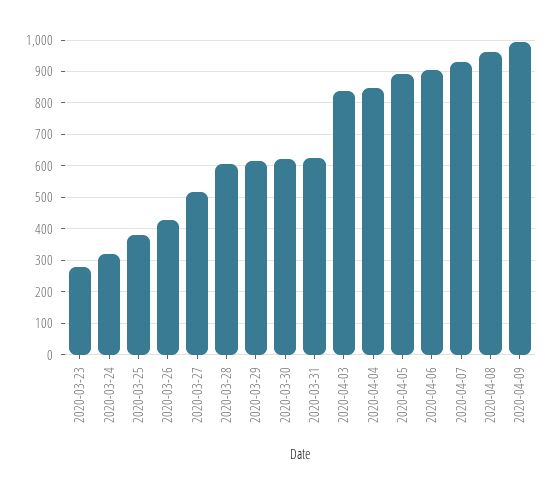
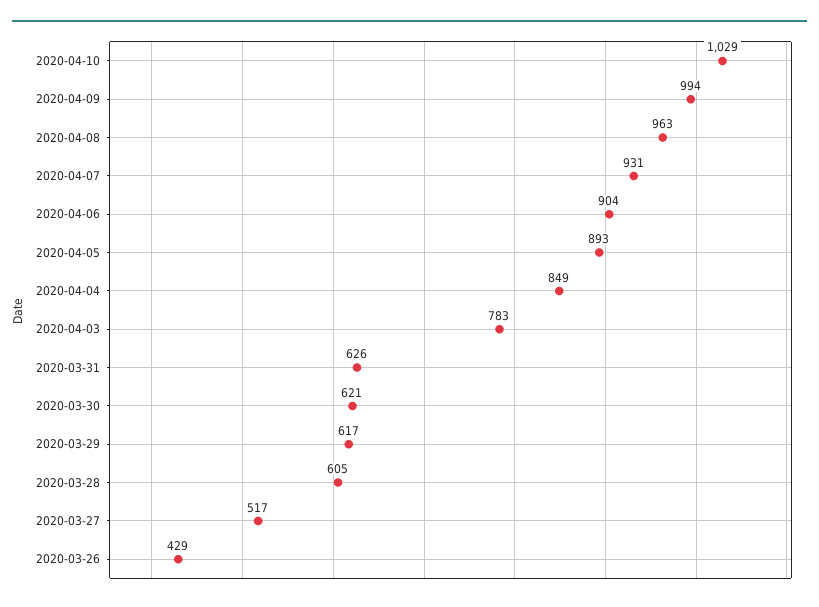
2020-03-23: 280 -> none
2020-03-24: 320 -> none
2020-03-25: 380 -> none
2020-04-03: 840 -> 783
2020-04-10: none -> 1029

